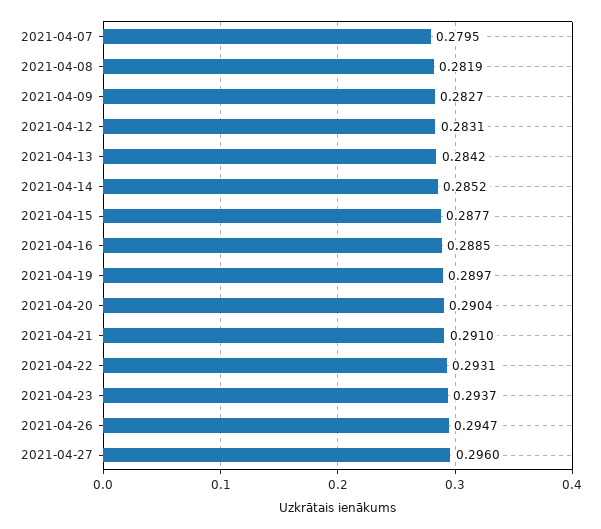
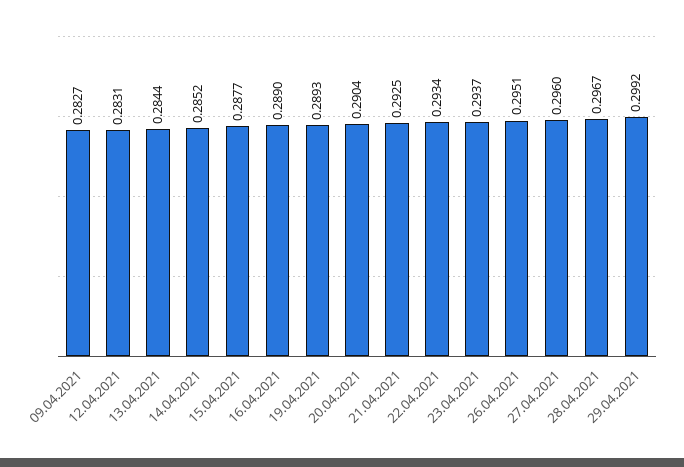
2021-04-07: 0.2795 -> none
2021-04-08: 0.2819 -> none
2021-04-13: 0.2842 -> 0.2844
2021-04-16: 0.2885 -> 0.289
2021-04-19: 0.2897 -> 0.2893
2021-04-21: 0.291 -> 0.2925
2021-04-22: 0.2931 -> 0.2934
2021-04-26: 0.2947 -> 0.2951
28.04.2021: none -> 0.2967
29.04.2021: none -> 0.2992

